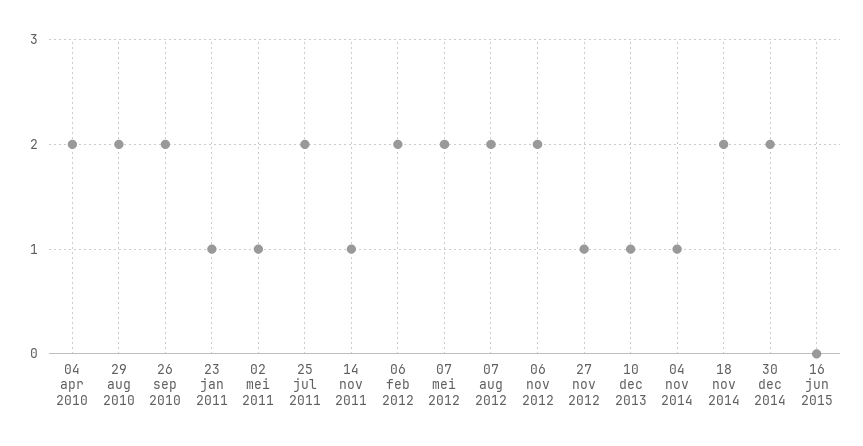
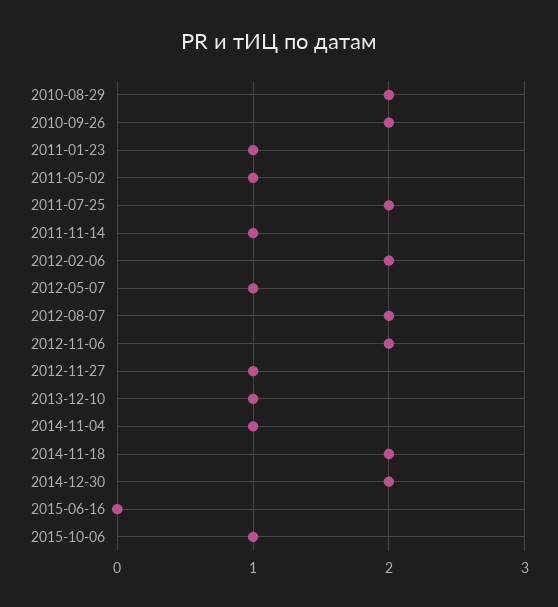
04 apr 2010: 2 -> none
07 mei 2012: 2 -> 1
2015-10-06: none -> 1

